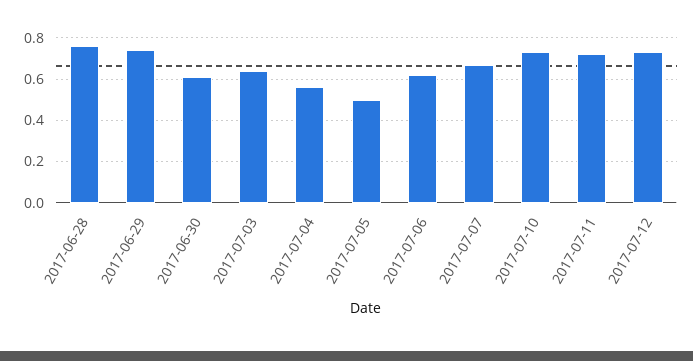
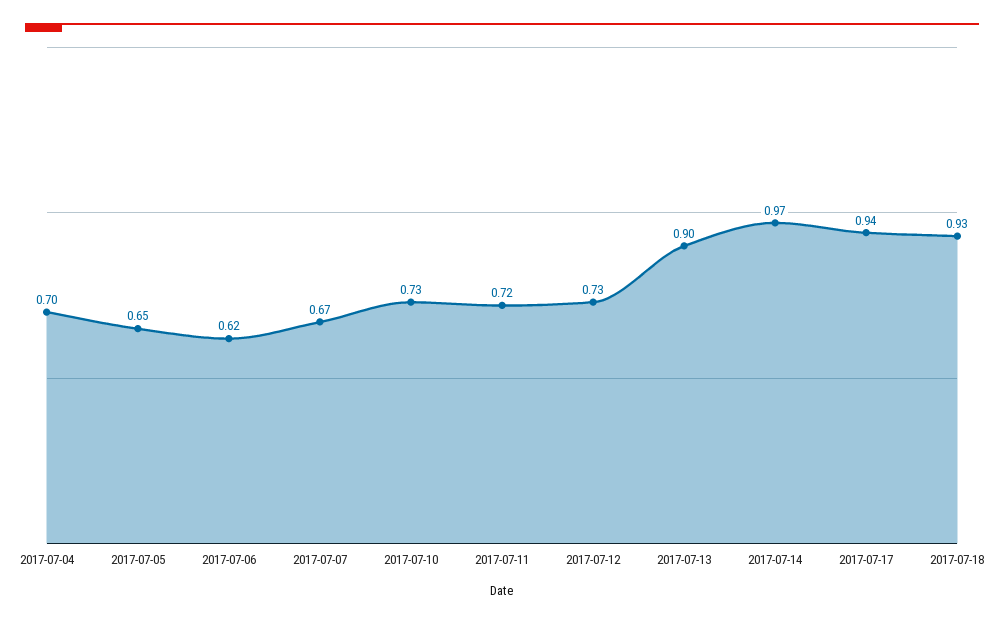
2017-06-28: 0.75 -> none
2017-06-29: 0.75 -> none
2017-06-30: 0.6 -> none
2017-07-03: 0.65 -> none
2017-07-04: 0.55 -> 0.7
2017-07-05: 0.5 -> 0.65
2017-07-13: none -> 0.9
2017-07-14: none -> 0.97
2017-07-17: none -> 0.94
2017-07-18: none -> 0.93

